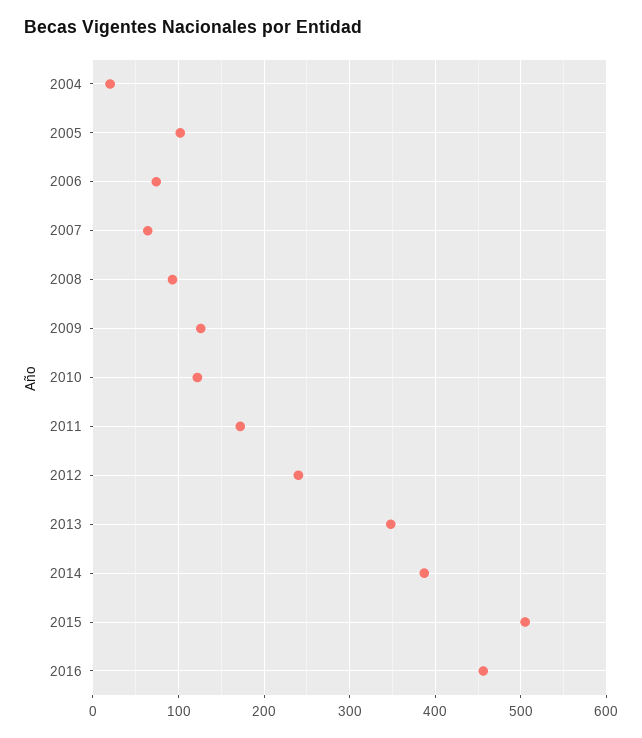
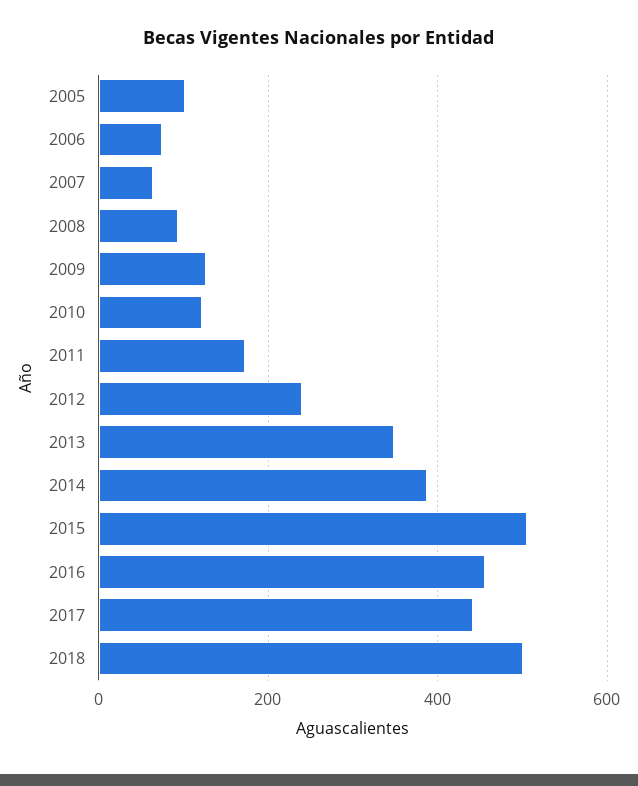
2004: 20 -> none
2017: none -> 440
2018: none -> 500

